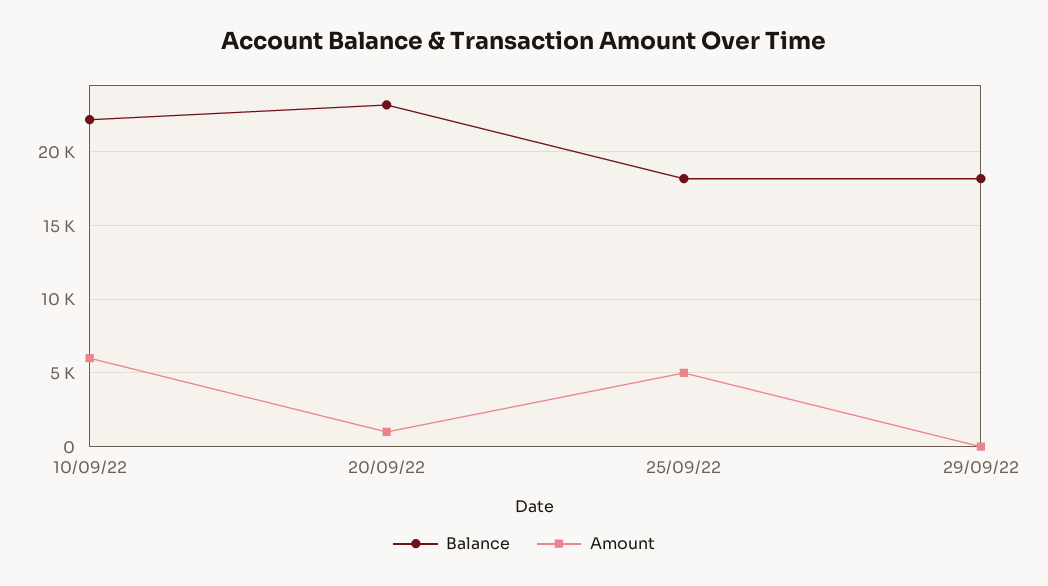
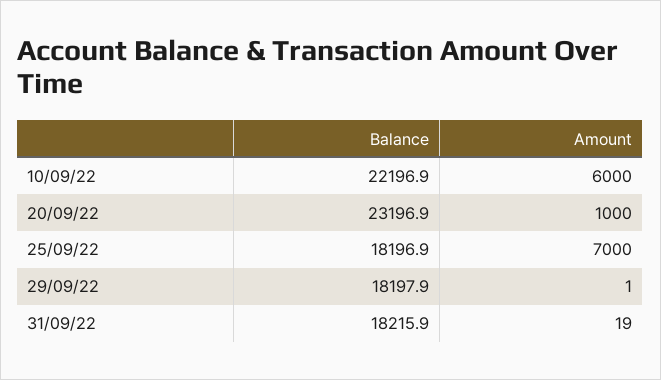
Amount, 25/09/22: 5000 -> 7000
Balance, 31/09/22: none -> 18215.9
Amount, 31/09/22: none -> 19

